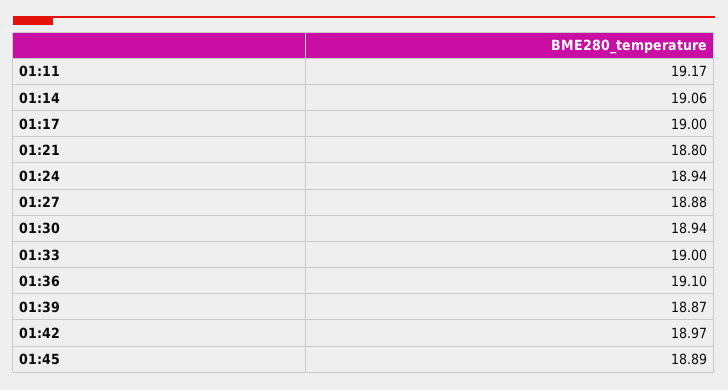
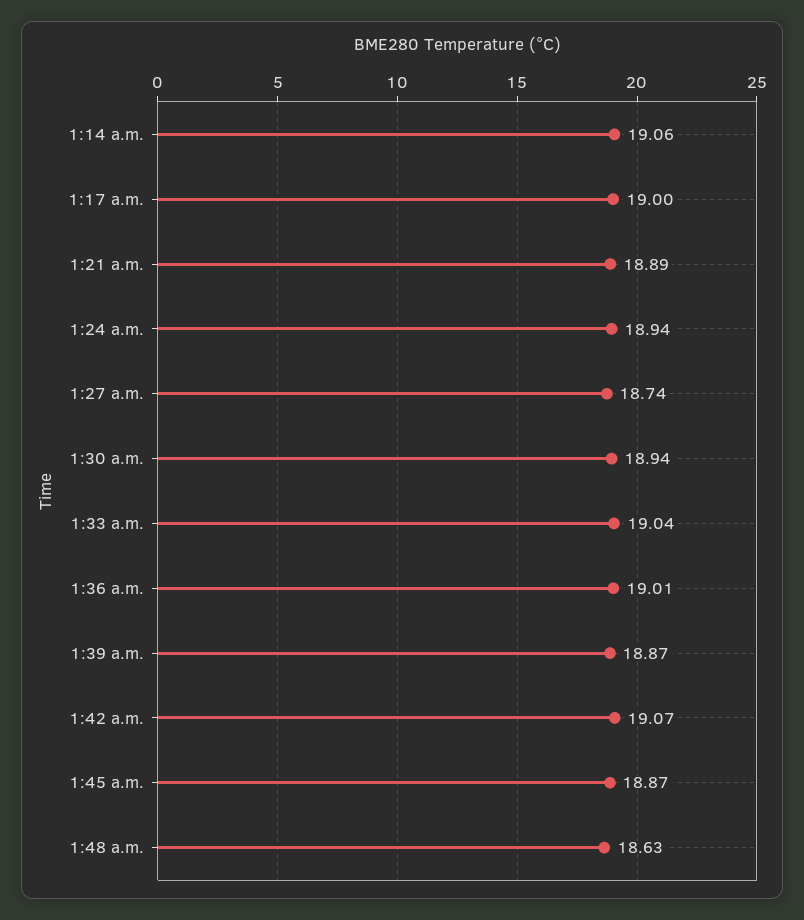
01:11: 19.17 -> none
01:21: 18.8 -> 18.89
01:27: 18.88 -> 18.74
01:33: 19 -> 19.04
01:36: 19.1 -> 19.01
01:42: 18.97 -> 19.07
01:45: 18.89 -> 18.87
1:48 a.m.: none -> 18.63

